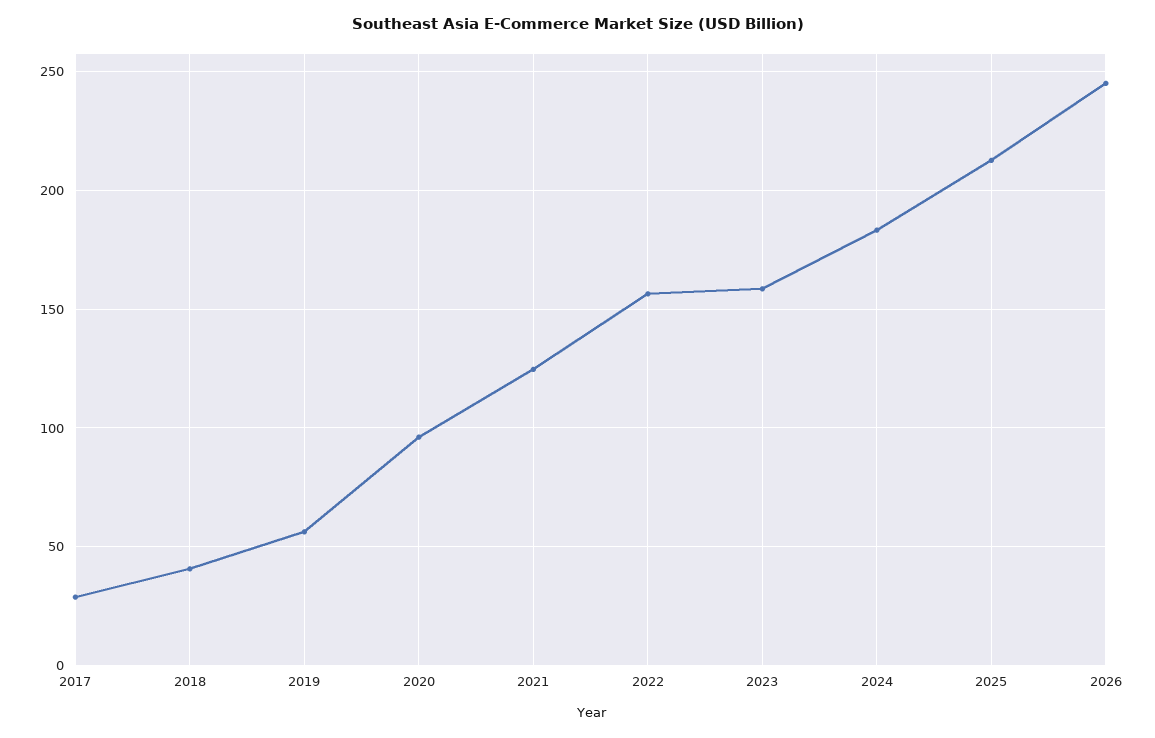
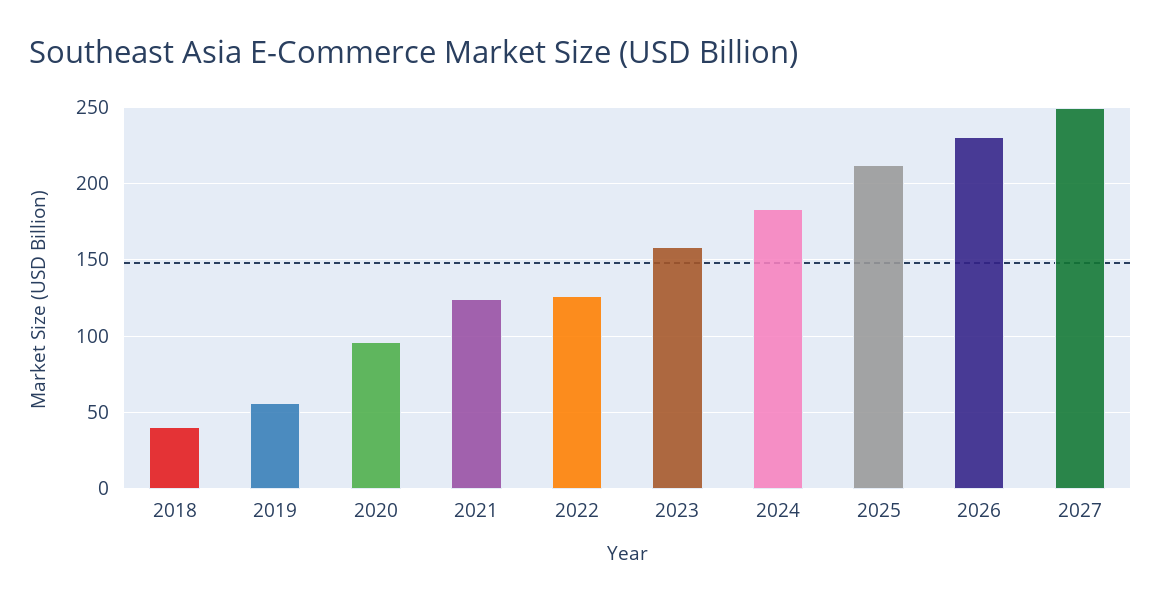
2017: 30 -> none
2022: 155 -> 125
2026: 245 -> 230
2027: none -> 250

